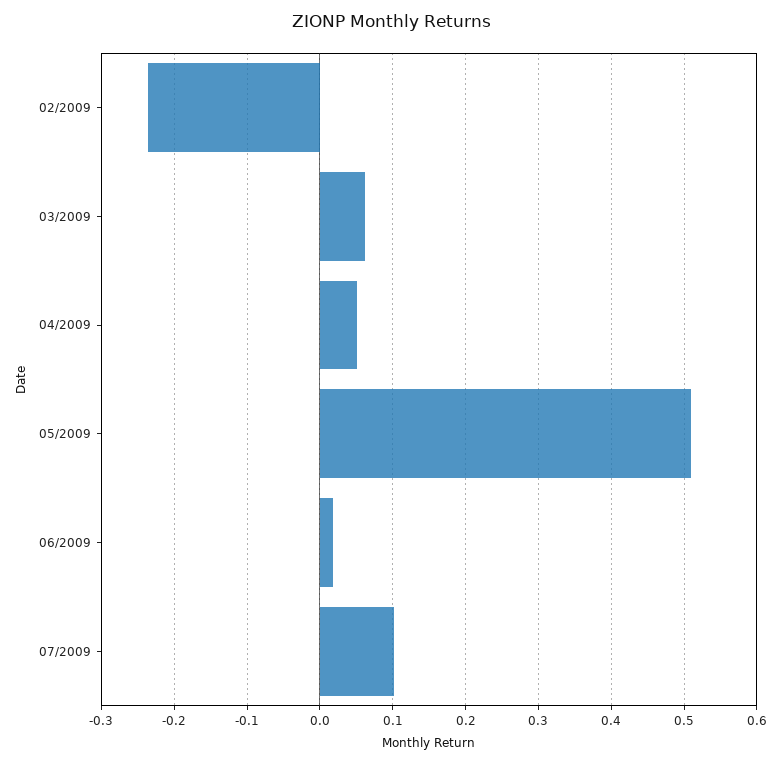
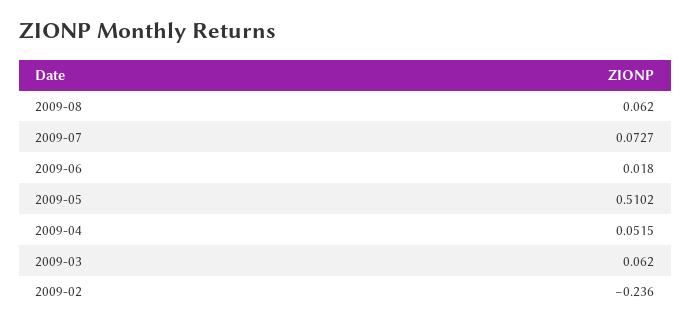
07/2009: 0.1 -> 0.0727
2009-08: none -> 0.062

